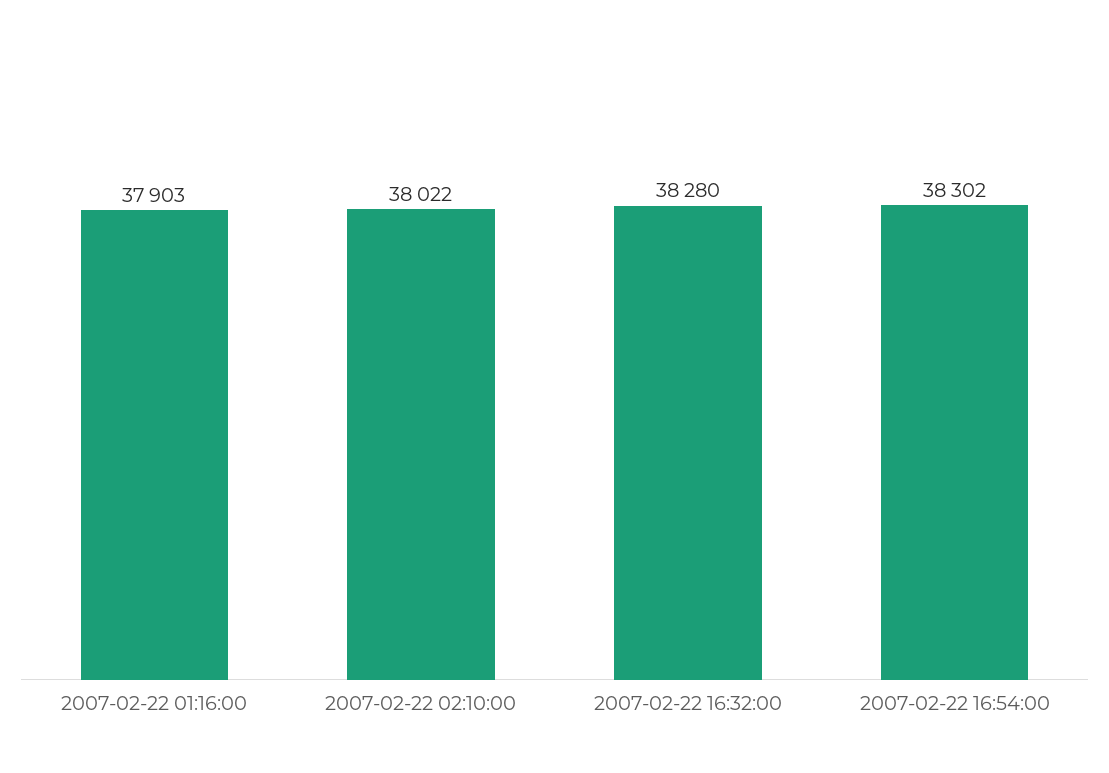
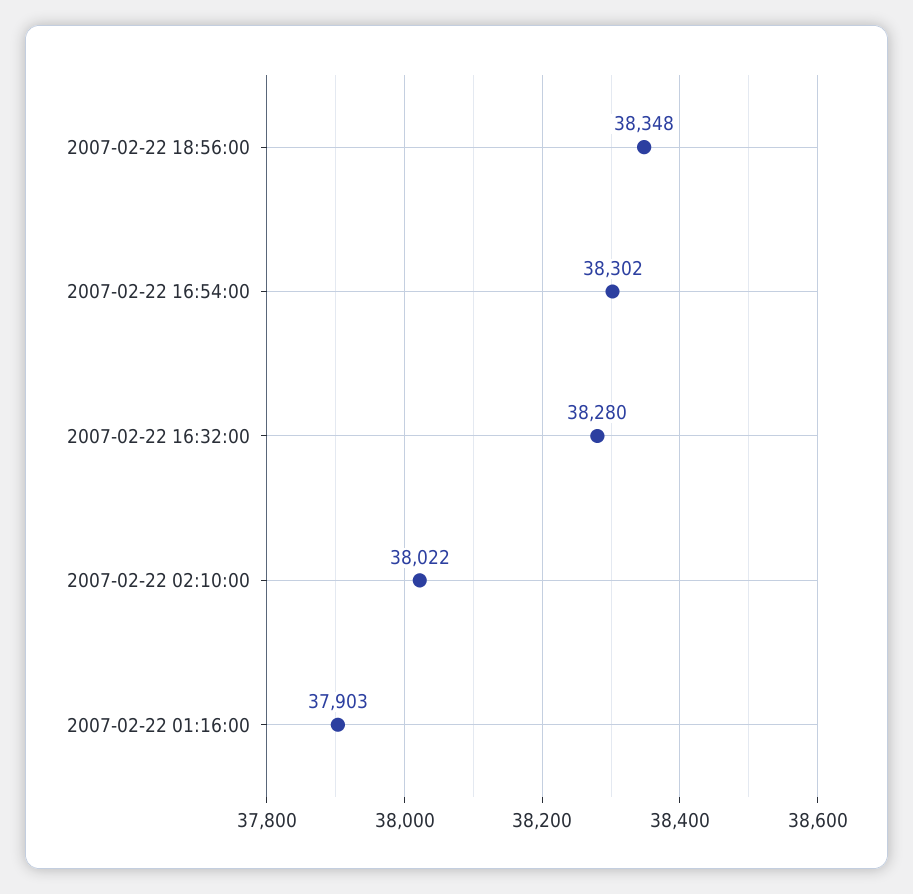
2007-02-22 18:56:00: none -> 38348

